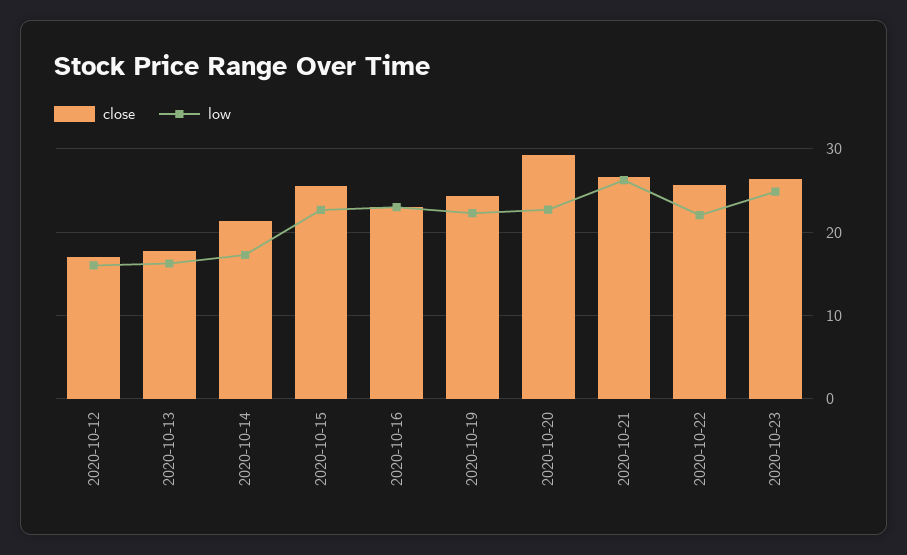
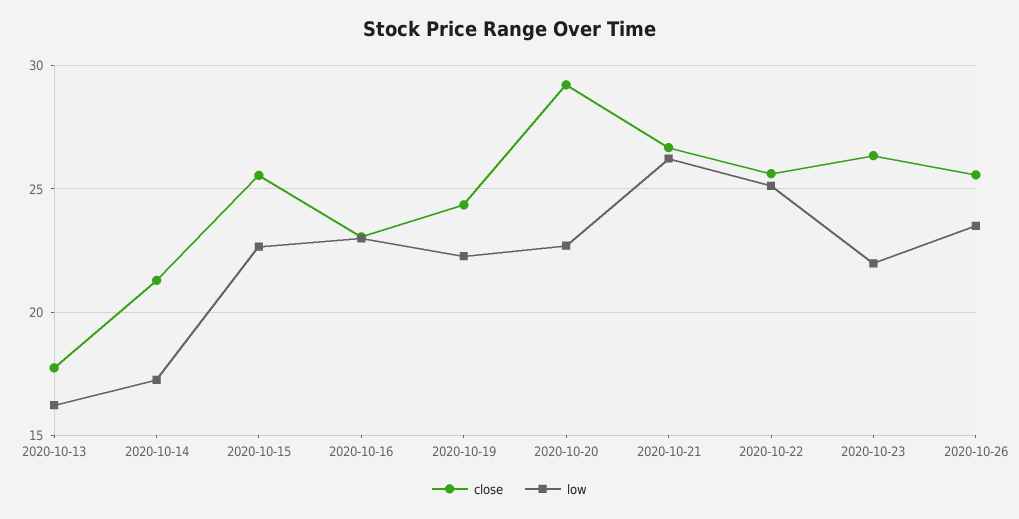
close, 2020-10-12: 17 -> none
low, 2020-10-12: 16 -> none
low, 2020-10-22: 22 -> 25
low, 2020-10-23: 25 -> 22
close, 2020-10-26: none -> 25.5
low, 2020-10-26: none -> 23.5

